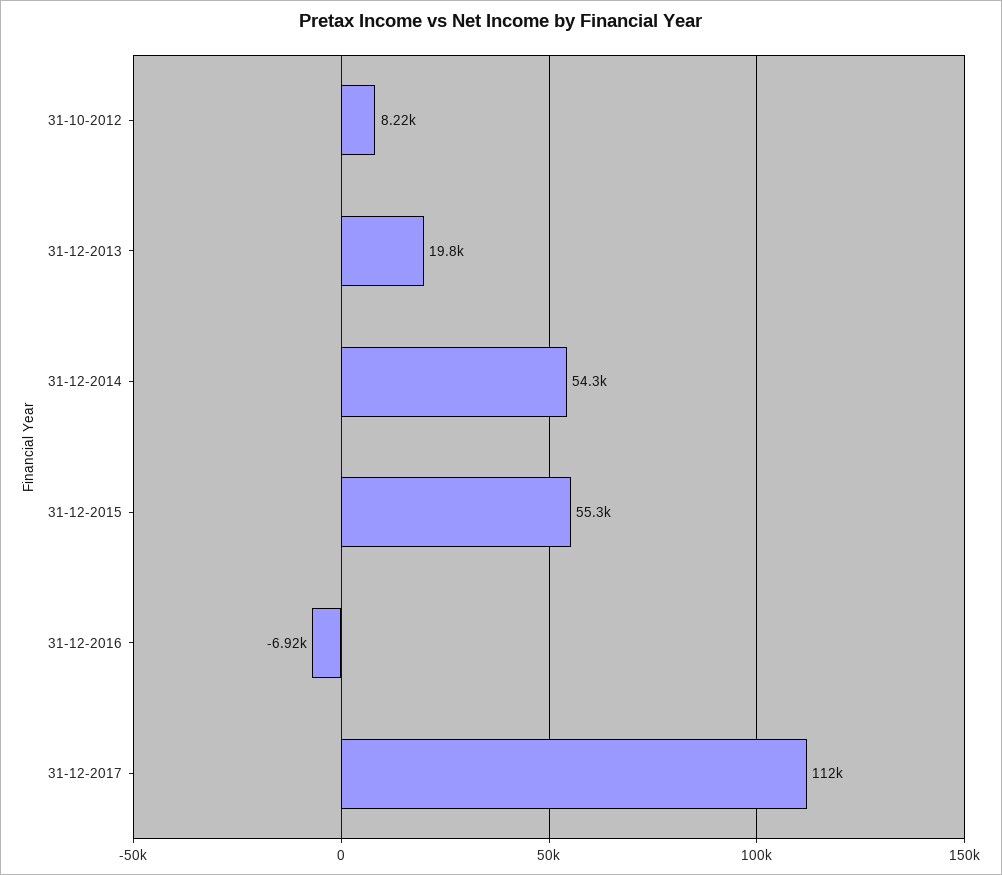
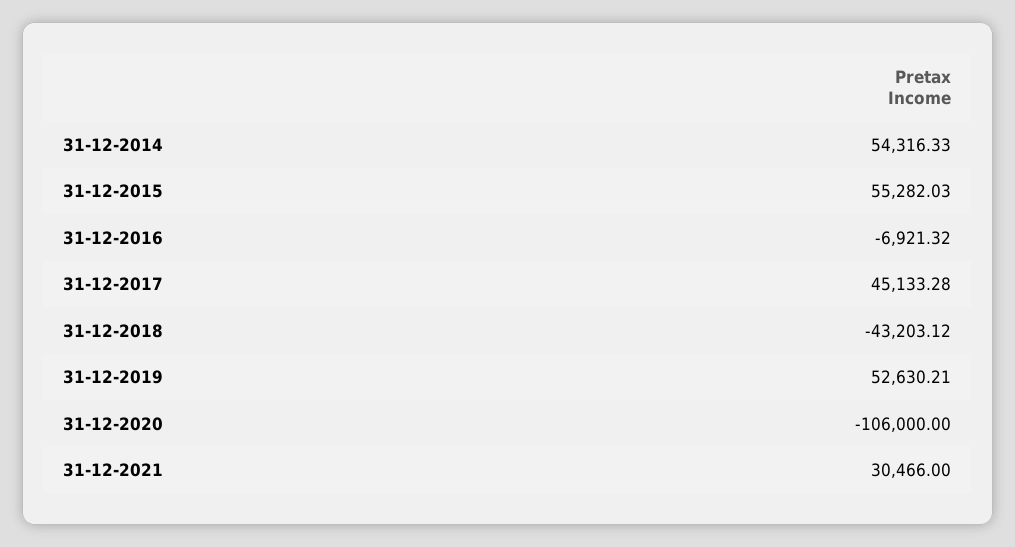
31-10-2012: 8220 -> none
31-12-2013: 19800 -> none
31-12-2017: 112000 -> 45133.28
31-12-2018: none -> -43203.12
31-12-2019: none -> 52630.21
31-12-2020: none -> -106000
31-12-2021: none -> 30466

